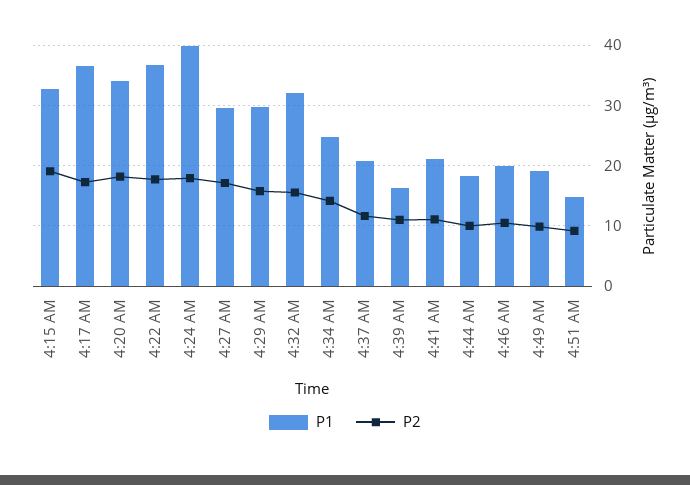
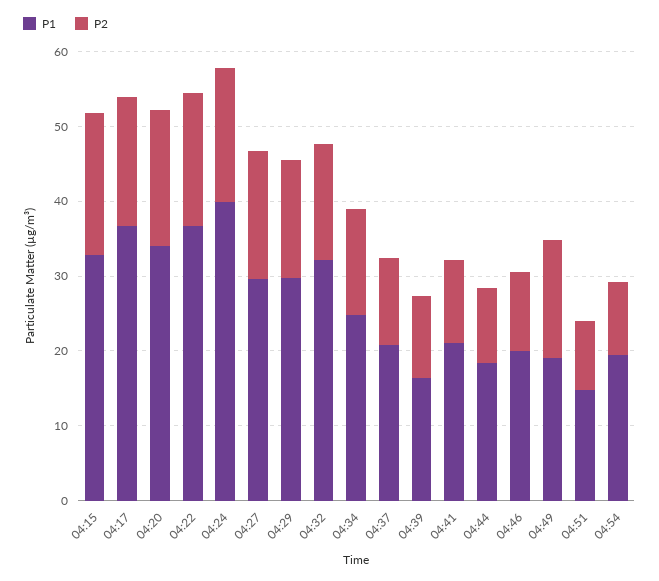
P2, 4:49 AM: 10 -> 16
P1, 04:54: none -> 20
P2, 04:54: none -> 10

